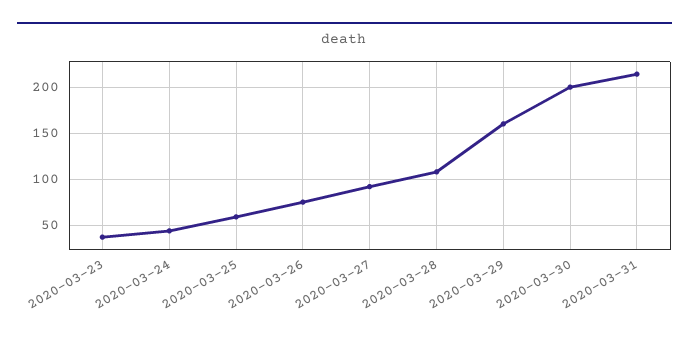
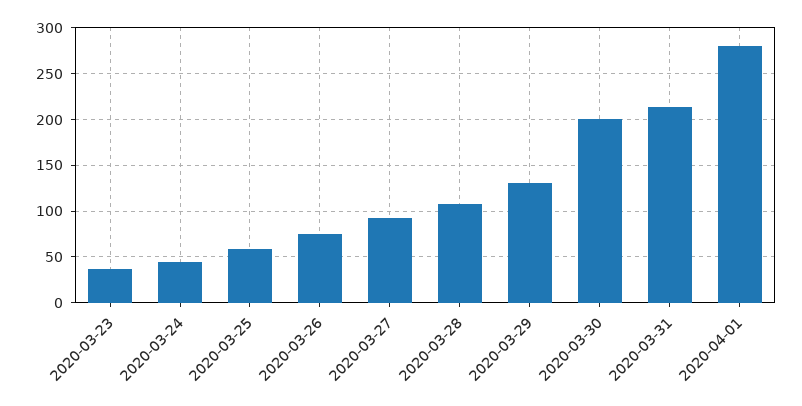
2020-03-29: 160 -> 130
2020-04-01: none -> 280

